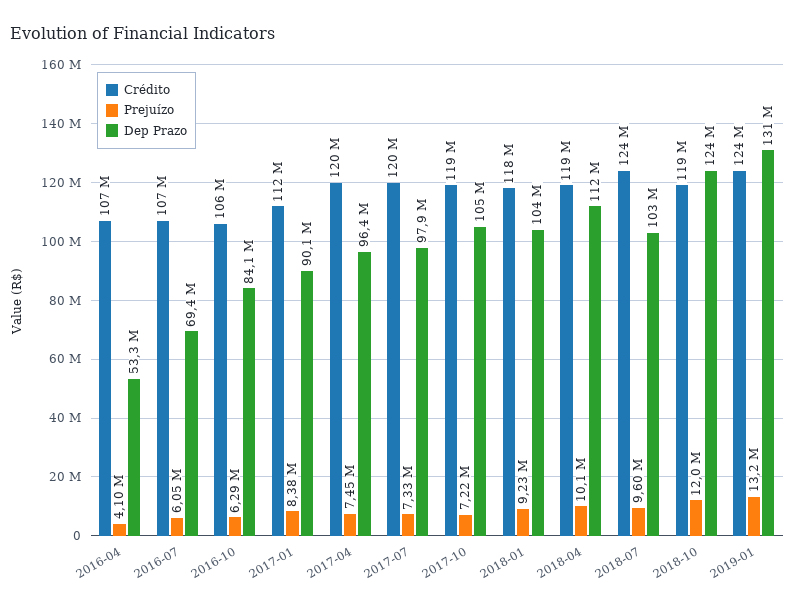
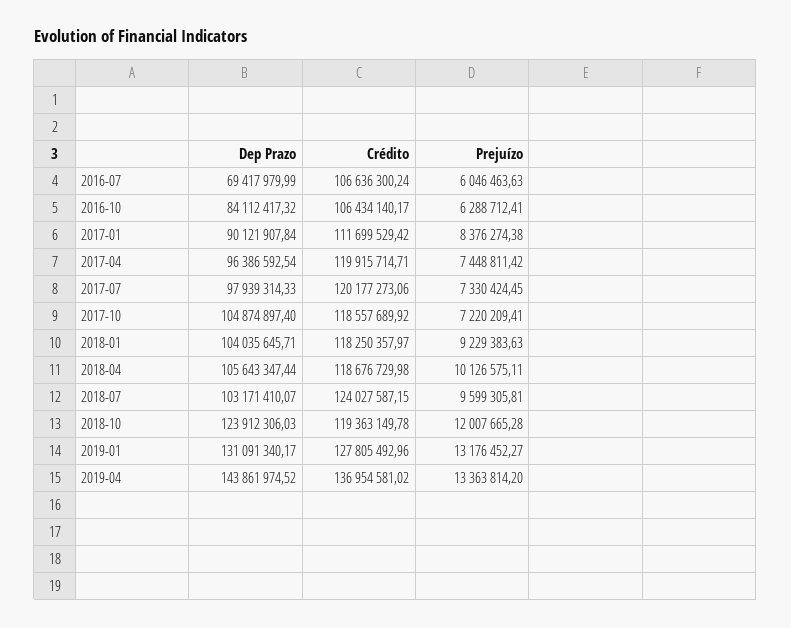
Crédito, 2016-04: 107000000 -> none
Prejuízo, 2016-04: 4100000 -> none
Dep Prazo, 2016-04: 53300000 -> none
Dep Prazo, 2018-04: 112000000 -> 105643347.44
Crédito, 2019-01: 124000000 -> 127805492.96
Dep Prazo, 2019-04: none -> 143861974.52
Crédito, 2019-04: none -> 136954581.02
Prejuízo, 2019-04: none -> 13363814.2

